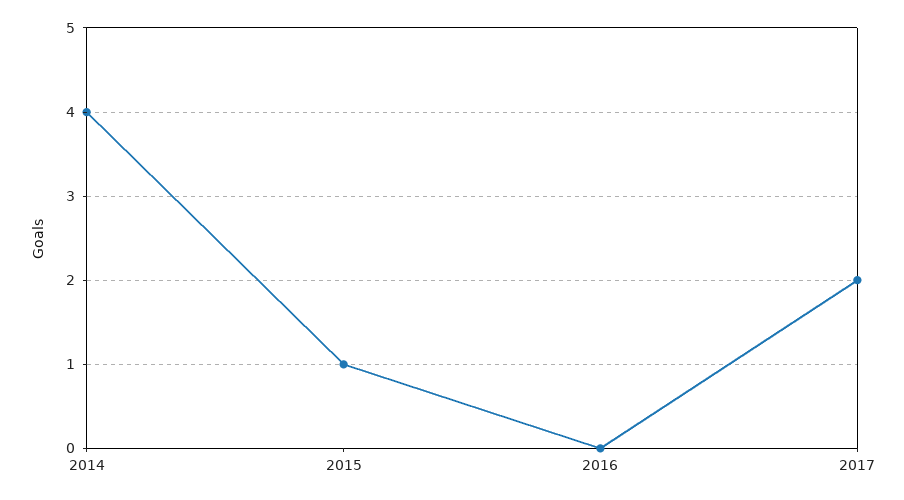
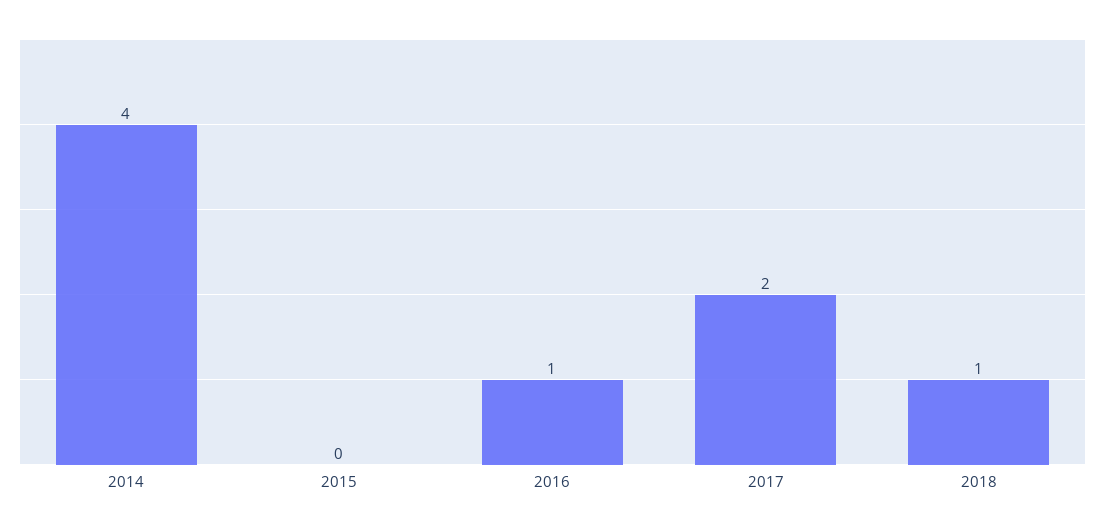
2015: 1 -> 0
2016: 0 -> 1
2018: none -> 1

